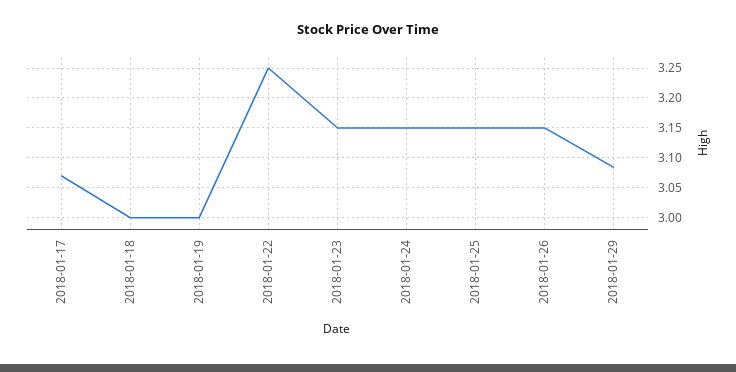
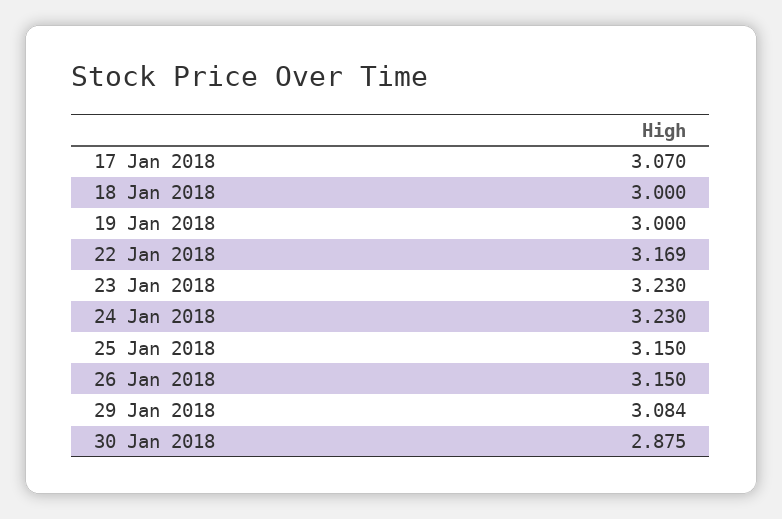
2018-01-22: 3.25 -> 3.169
2018-01-23: 3.15 -> 3.23
2018-01-24: 3.15 -> 3.23
30 Jan 2018: none -> 2.875

